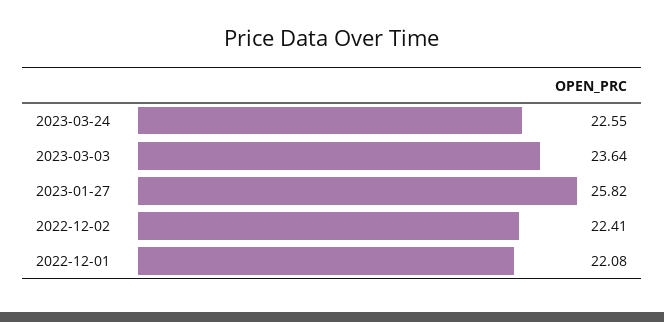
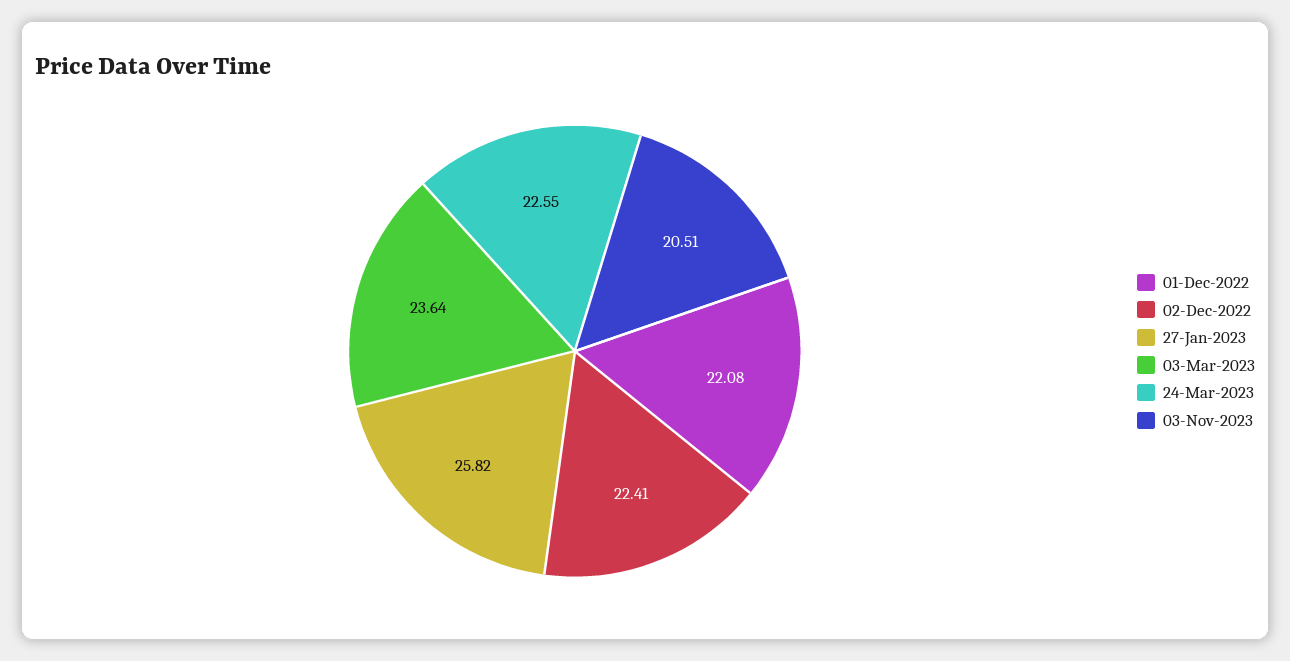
03-Nov-2023: none -> 20.51

